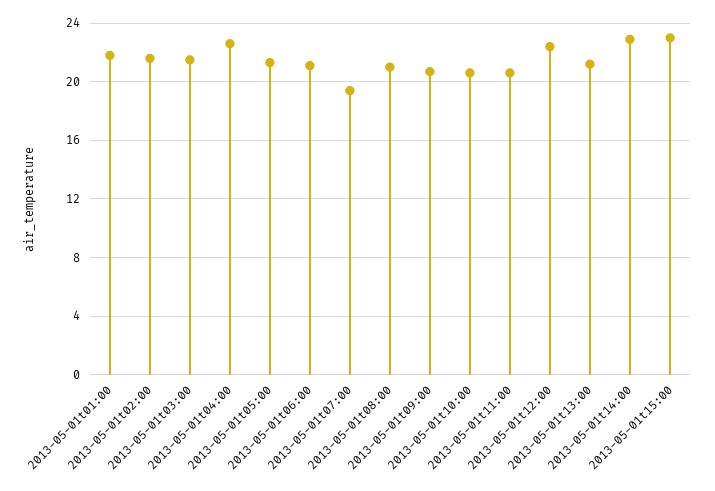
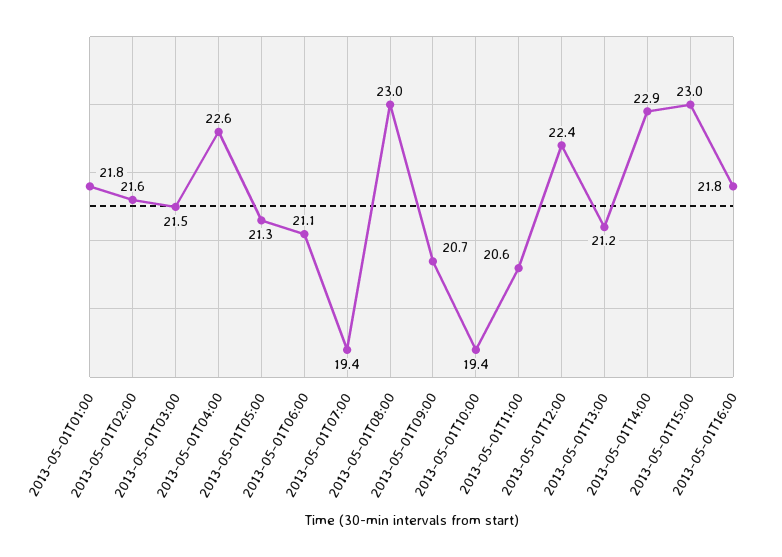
2013-05-01t08:00: 21 -> 23
2013-05-01t10:00: 20.5 -> 19.4
2013-05-01T16:00: none -> 21.8

